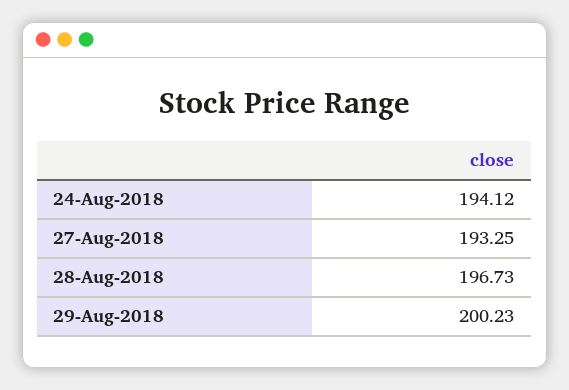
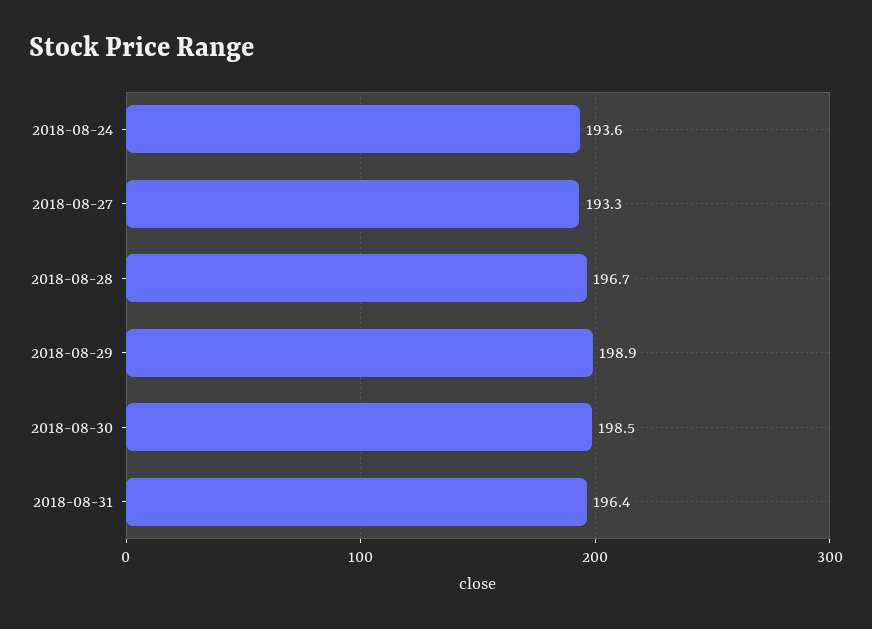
24-Aug-2018: 194.12 -> 193.6
29-Aug-2018: 200.23 -> 198.9
2018-08-30: none -> 198.5
2018-08-31: none -> 196.4

